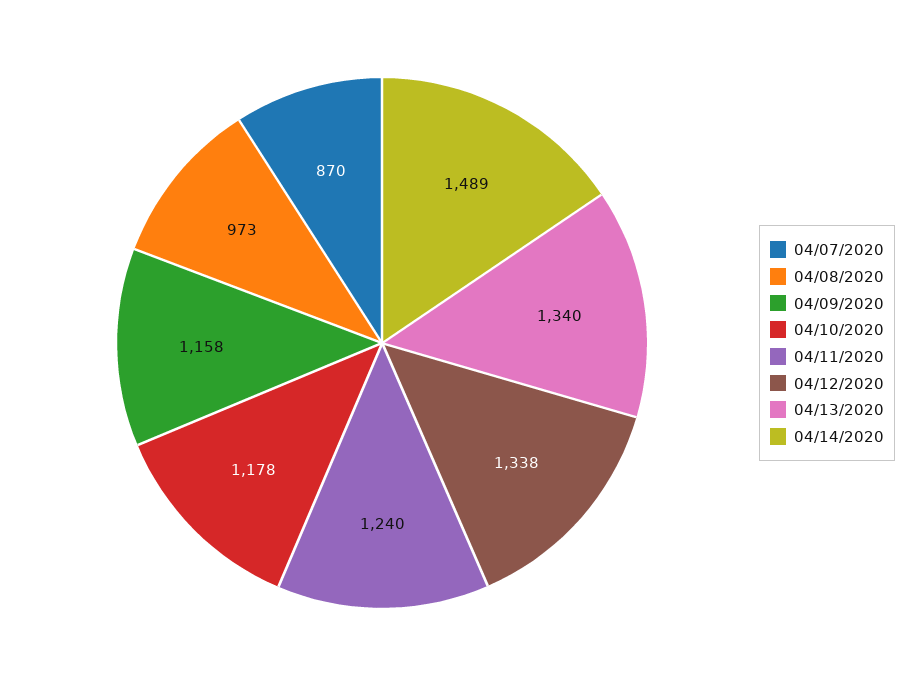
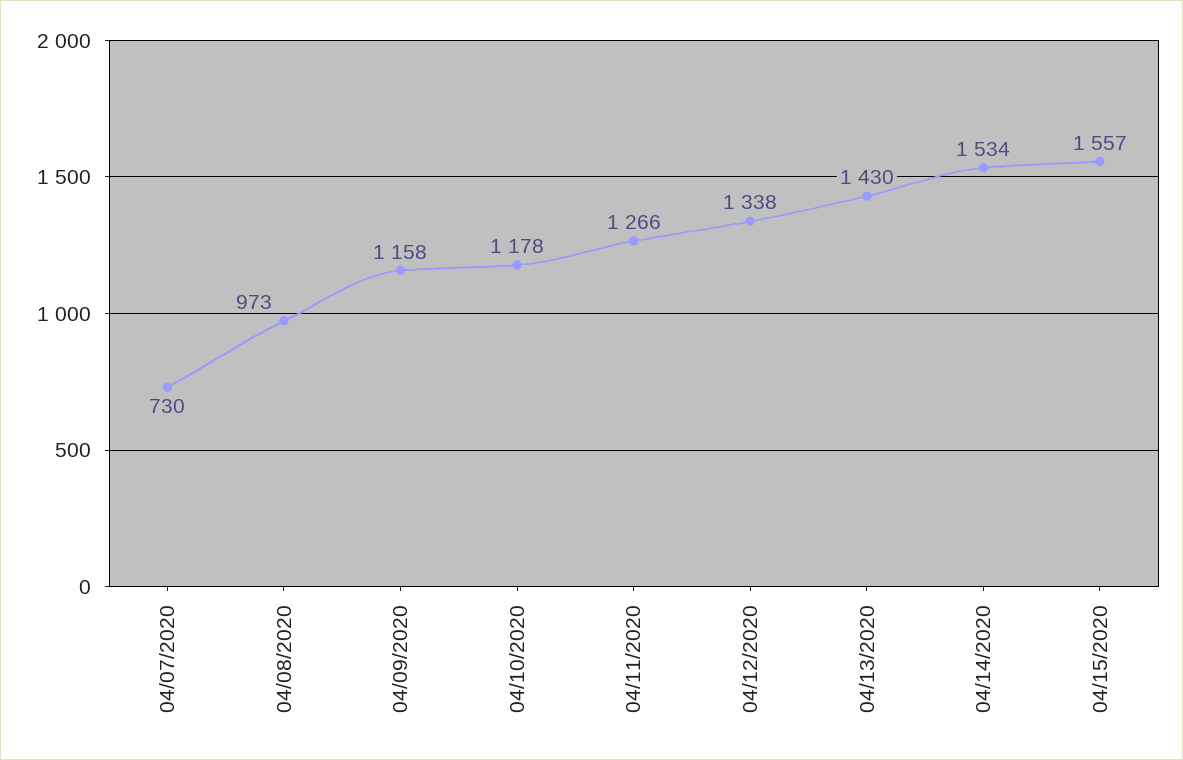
04/07/2020: 870 -> 730
04/11/2020: 1240 -> 1266
04/13/2020: 1340 -> 1430
04/14/2020: 1489 -> 1534
04/15/2020: none -> 1557

